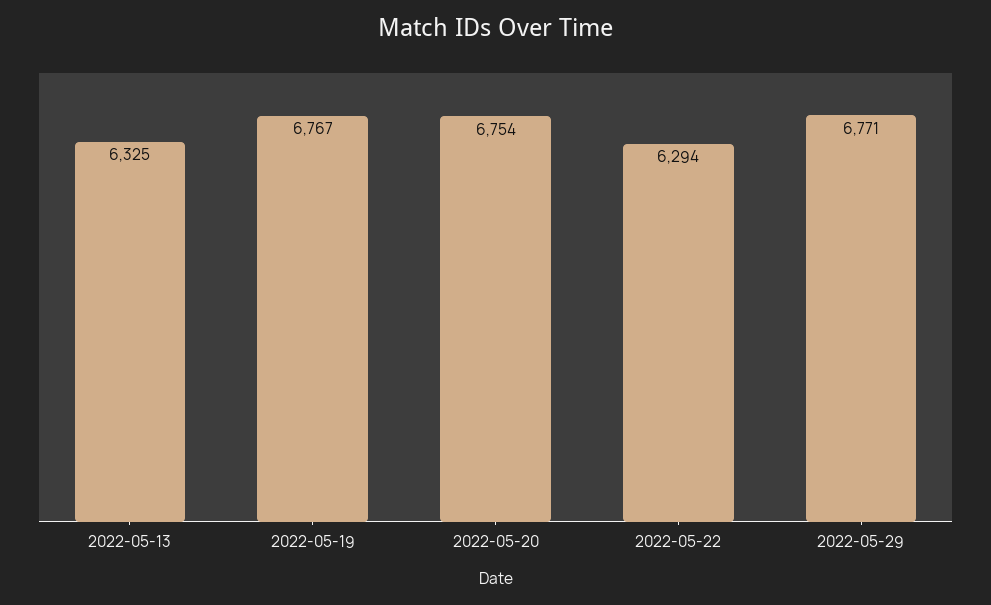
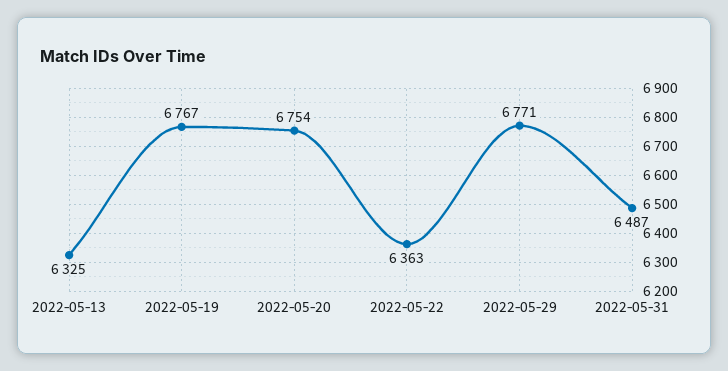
2022-05-22: 6294 -> 6363
2022-05-31: none -> 6487

